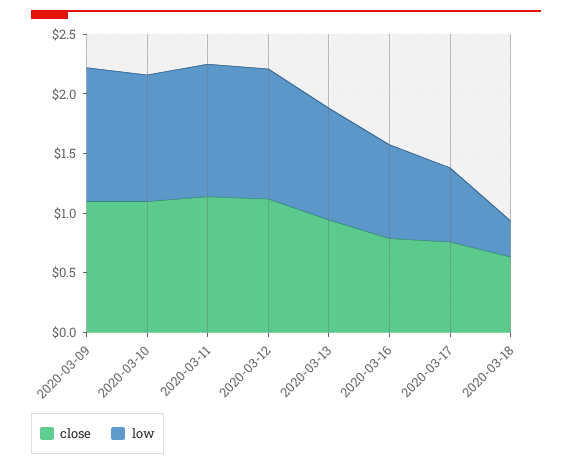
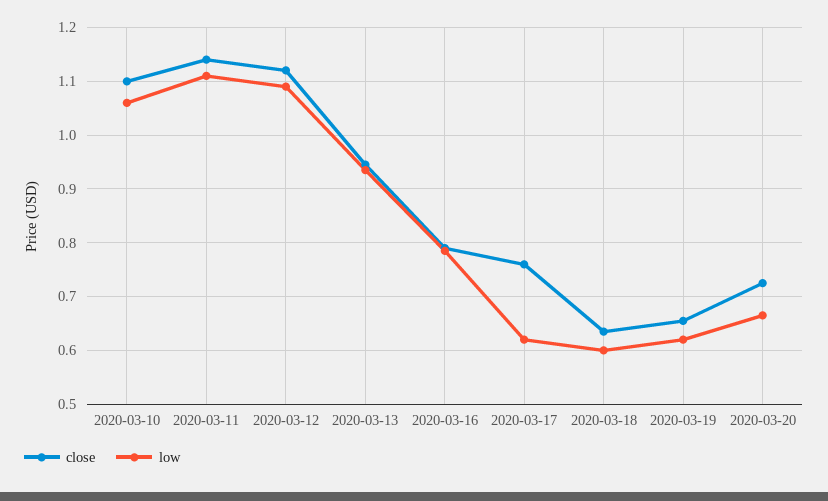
close, 2020-03-09: 1.1 -> none
low, 2020-03-09: 1.1 -> none
low, 2020-03-18: 0.3 -> 0.6
close, 2020-03-19: none -> 0.66
low, 2020-03-19: none -> 0.62
close, 2020-03-20: none -> 0.72
low, 2020-03-20: none -> 0.66

